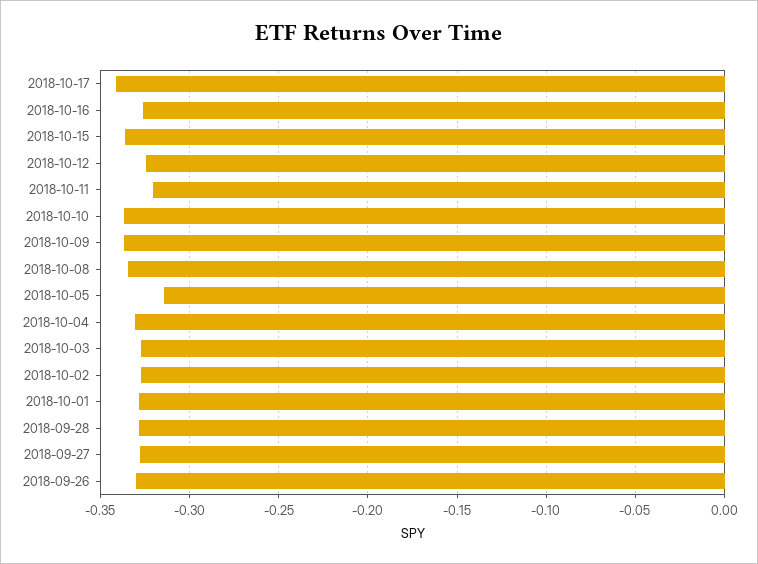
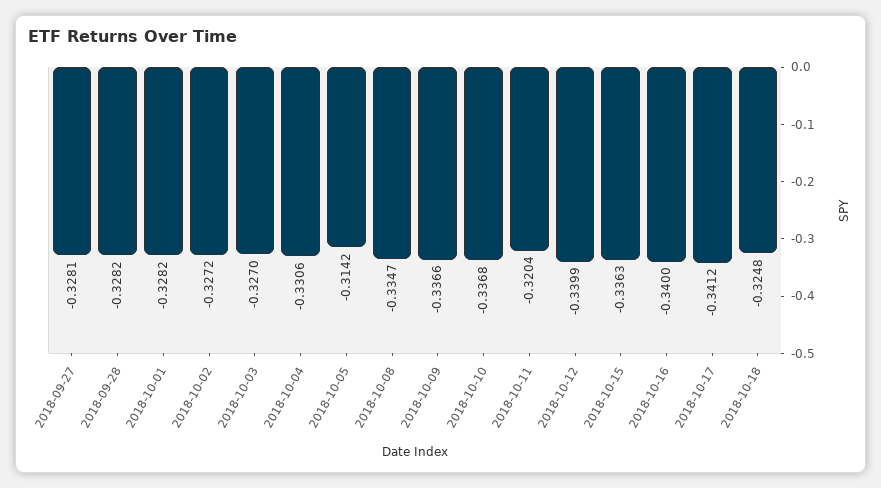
2018-10-16: -0.325 -> -0.34
2018-10-12: -0.325 -> -0.3399
2018-09-26: -0.33 -> none
2018-10-18: none -> -0.3248

